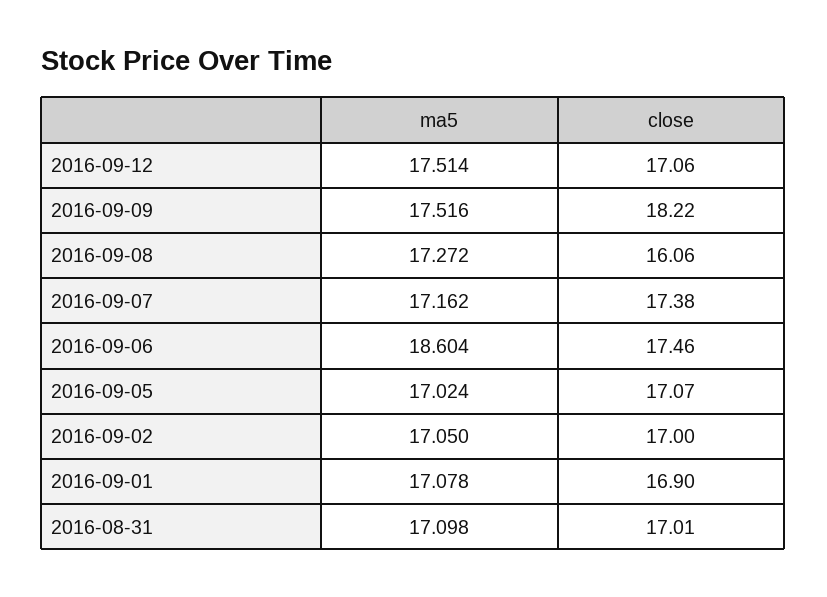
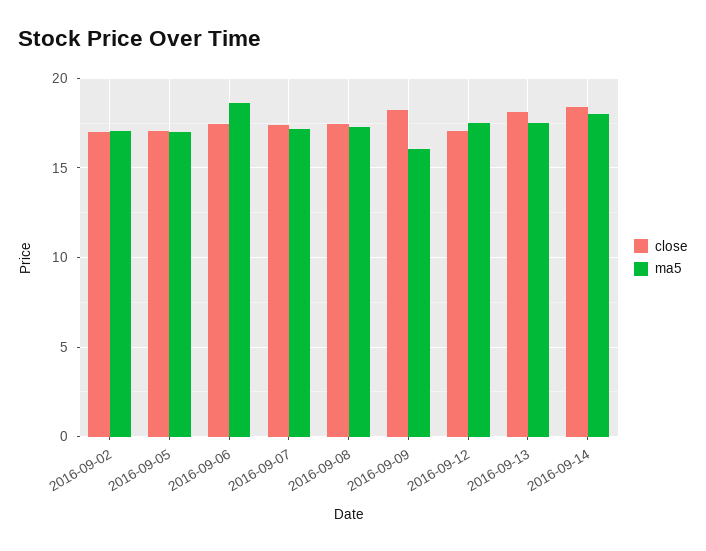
ma5, 2016-09-09: 17.516 -> 16
close, 2016-09-08: 16.06 -> 17.5
ma5, 2016-09-01: 17.078 -> none
close, 2016-09-01: 16.9 -> none
ma5, 2016-08-31: 17.098 -> none
close, 2016-08-31: 17.01 -> none
close, 2016-09-13: none -> 18
ma5, 2016-09-13: none -> 17.5
close, 2016-09-14: none -> 18.5
ma5, 2016-09-14: none -> 18

